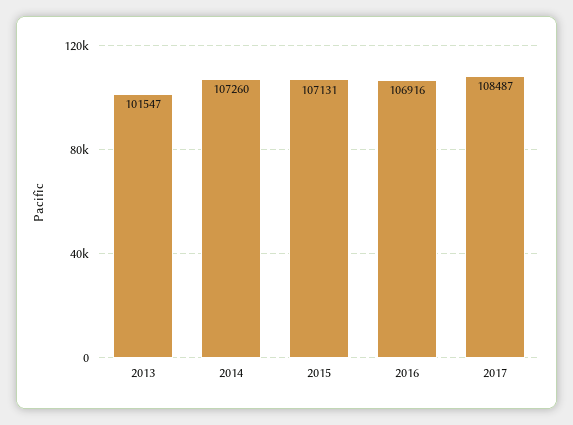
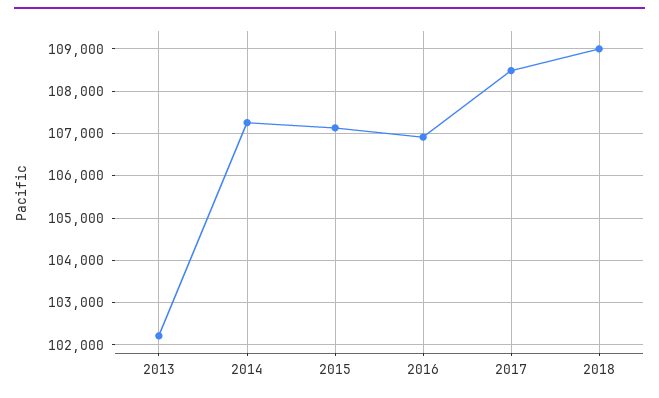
2013: 101547 -> 102200
2018: none -> 109000

